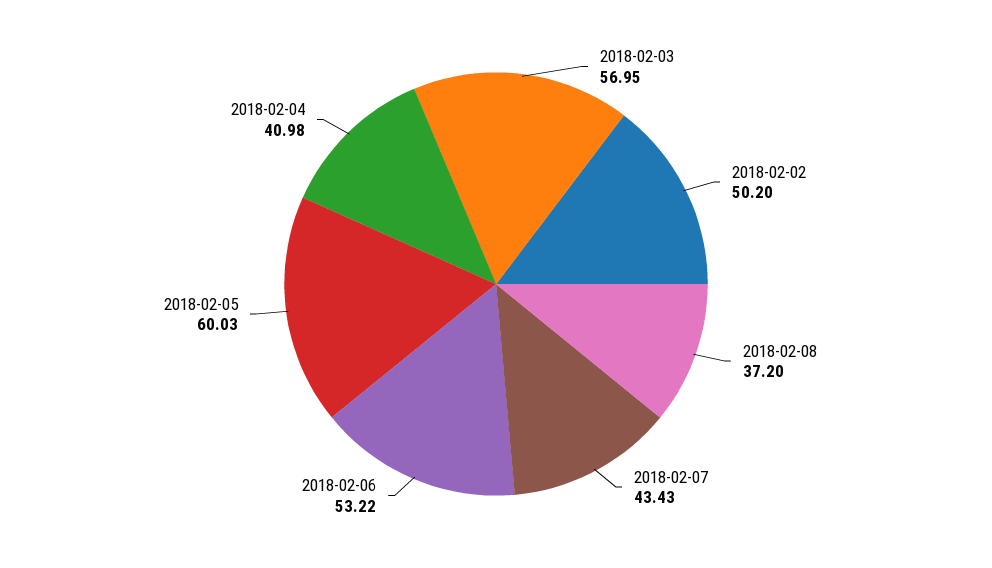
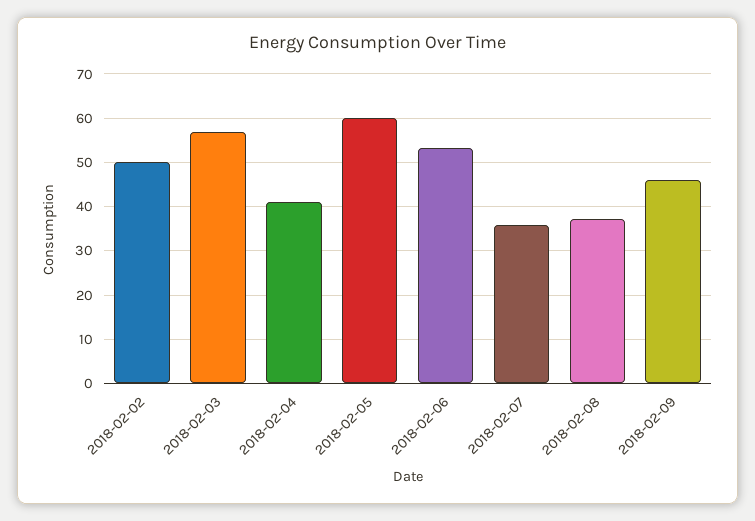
2018-02-07: 43.43 -> 36
2018-02-09: none -> 46

